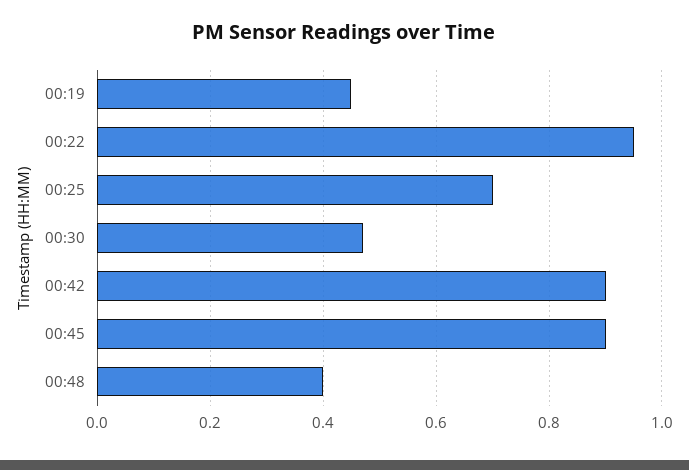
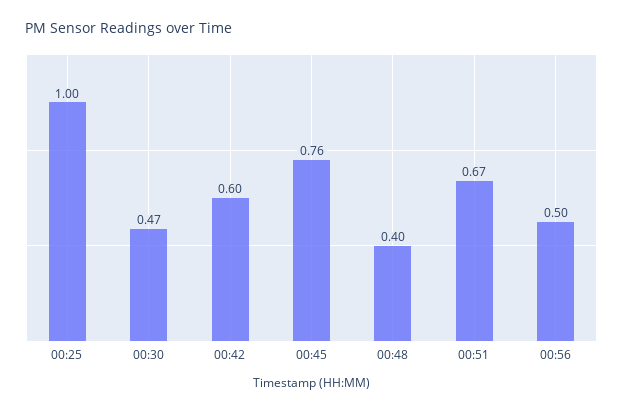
00:19: 0.45 -> none
00:22: 0.95 -> none
00:25: 0.7 -> 1
00:42: 0.9 -> 0.6
00:45: 0.9 -> 0.76
00:51: none -> 0.67
00:56: none -> 0.5

